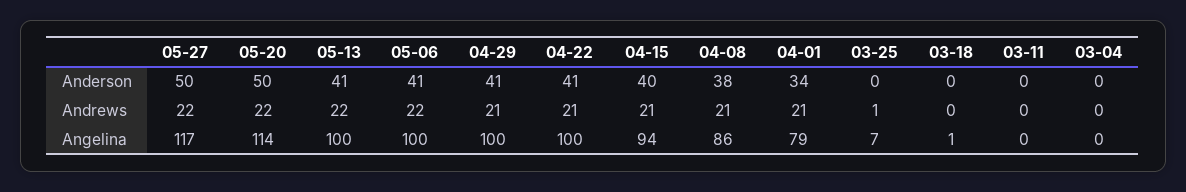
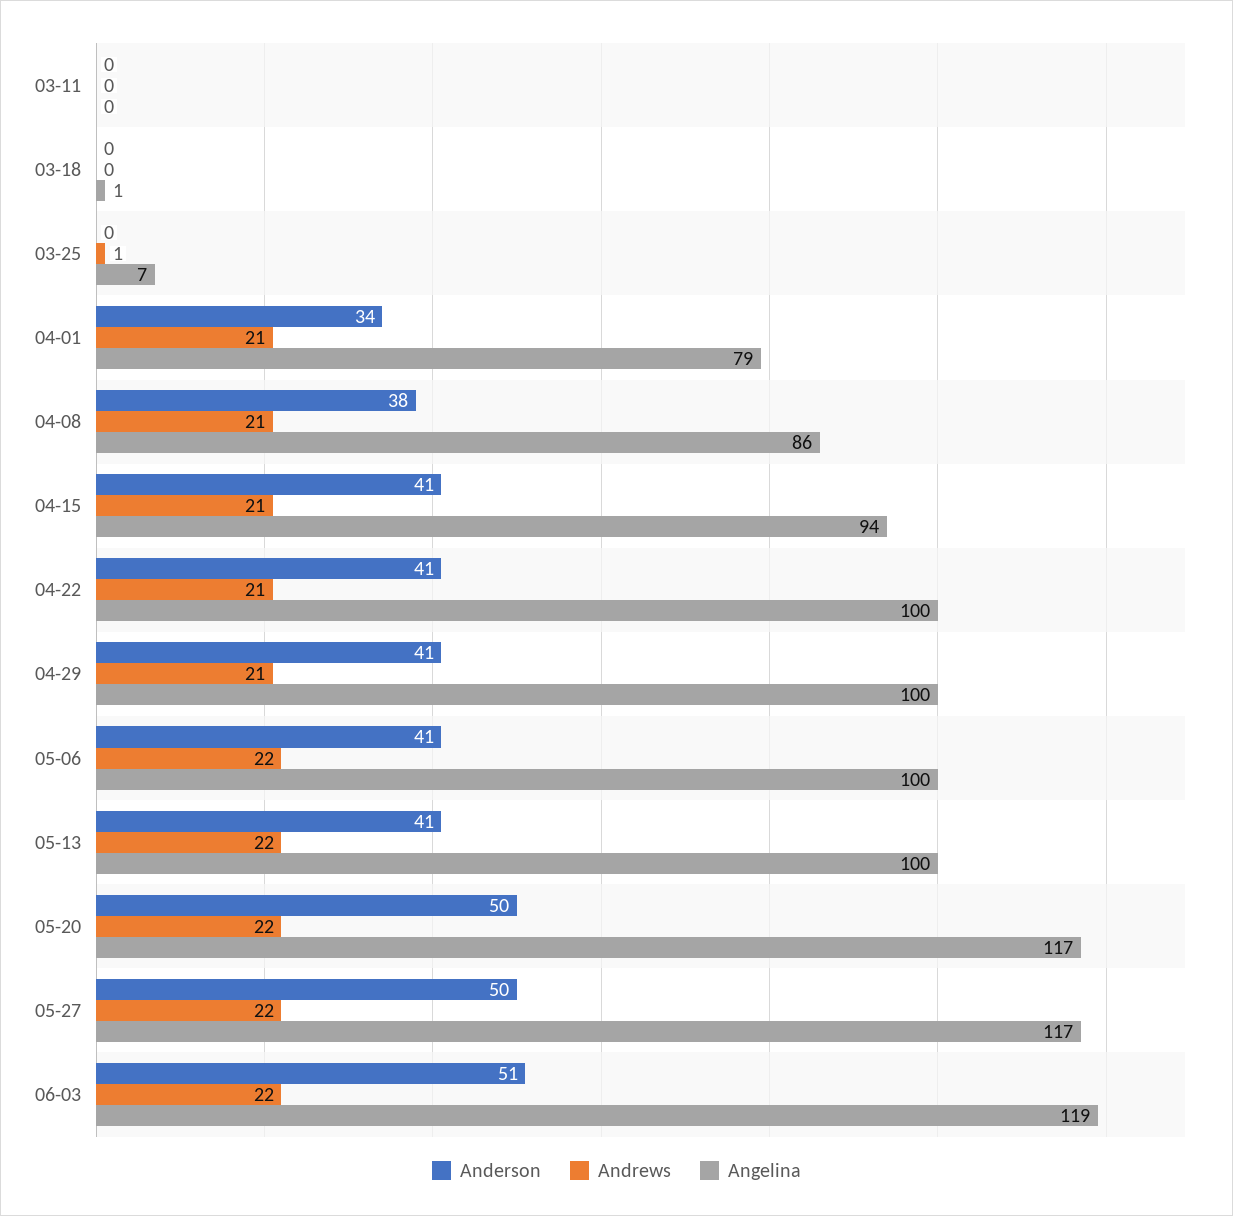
Anderson, 04-15: 40 -> 41
Anderson, 03-04: 0 -> none
Andrews, 03-04: 0 -> none
Angelina, 05-20: 114 -> 117
Angelina, 03-04: 0 -> none
Anderson, 06-03: none -> 51
Andrews, 06-03: none -> 22
Angelina, 06-03: none -> 119

